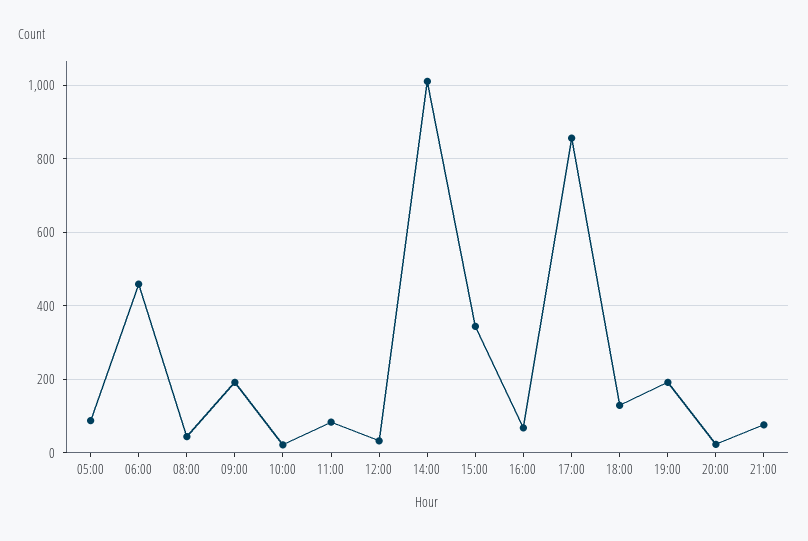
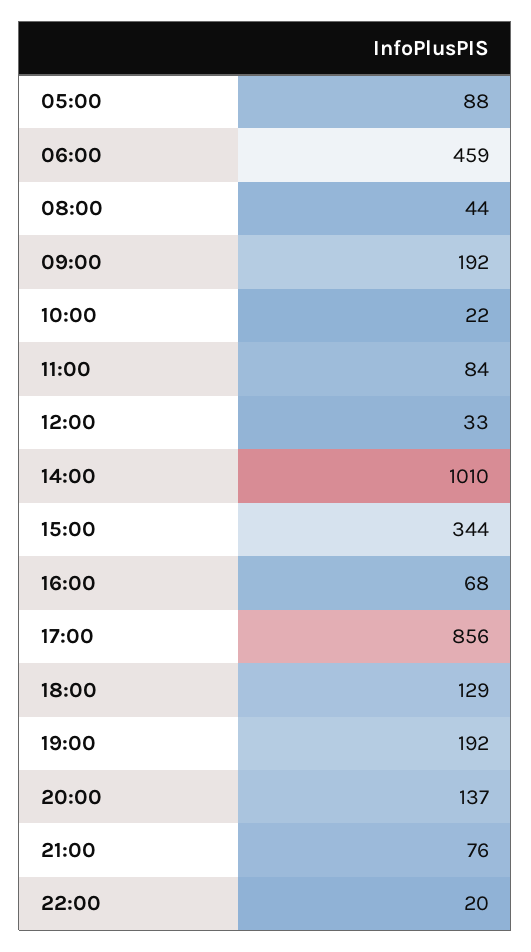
20:00: 20 -> 137
22:00: none -> 20

